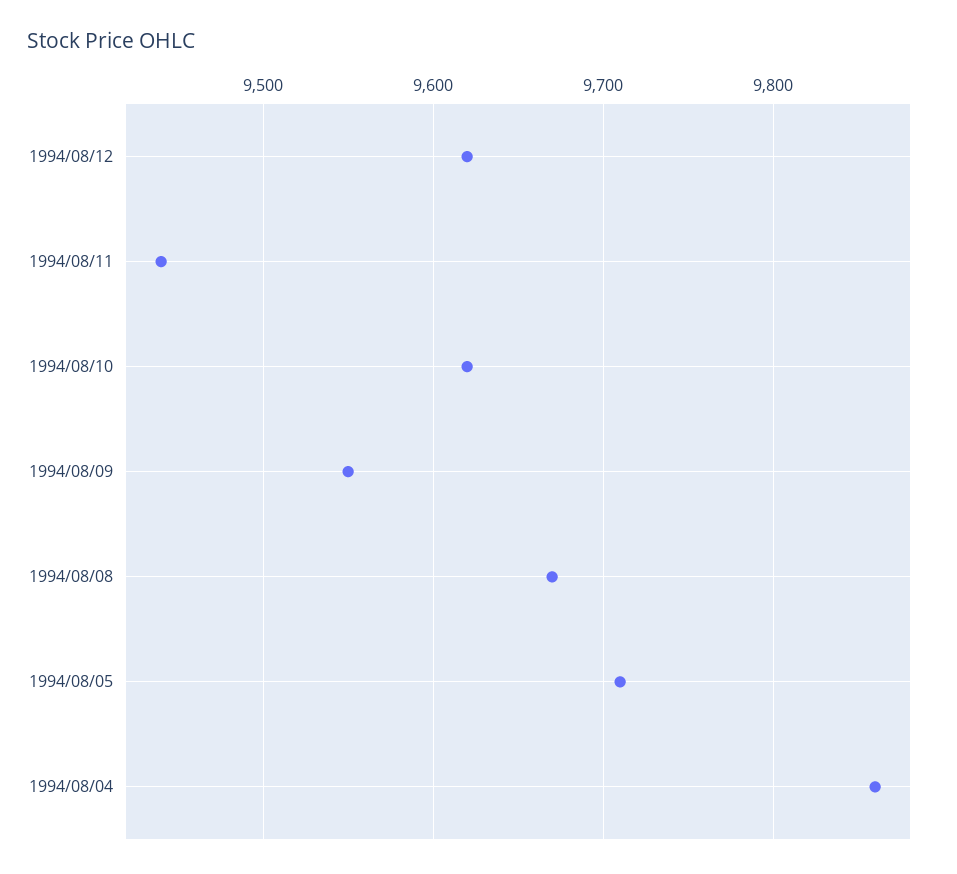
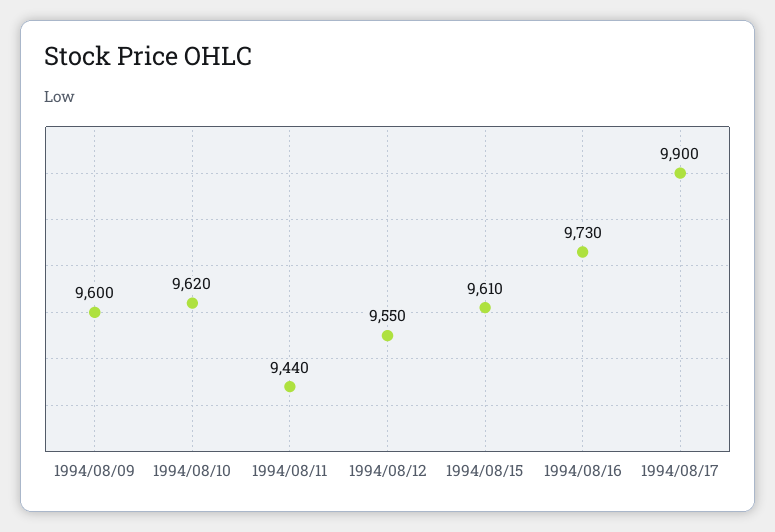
1994/08/12: 9620 -> 9550
1994/08/09: 9550 -> 9600
1994/08/08: 9670 -> none
1994/08/05: 9710 -> none
1994/08/04: 9860 -> none
1994/08/15: none -> 9610
1994/08/16: none -> 9730
1994/08/17: none -> 9900

